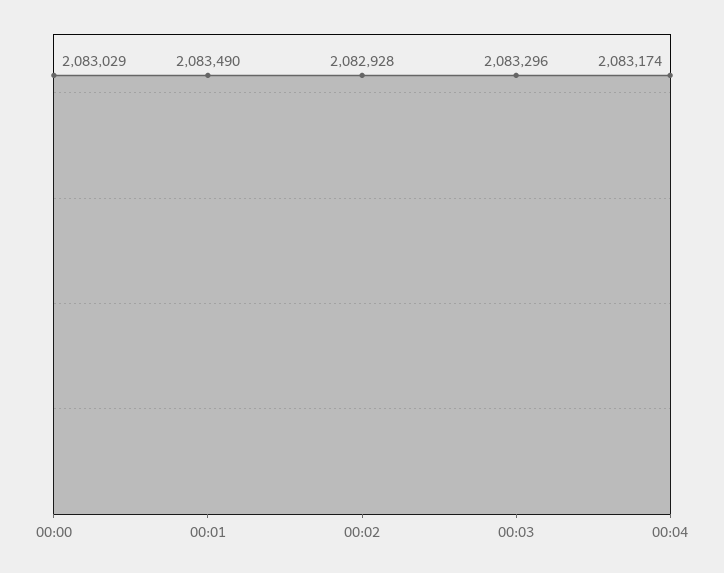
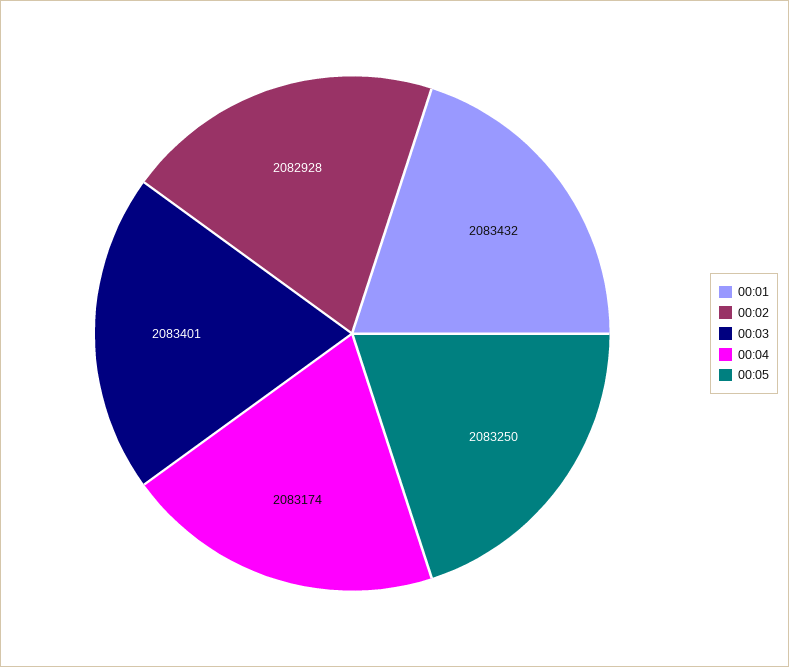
00:00: 2083029 -> none
00:01: 2083490 -> 2083432
00:03: 2083296 -> 2083401
00:05: none -> 2083250

